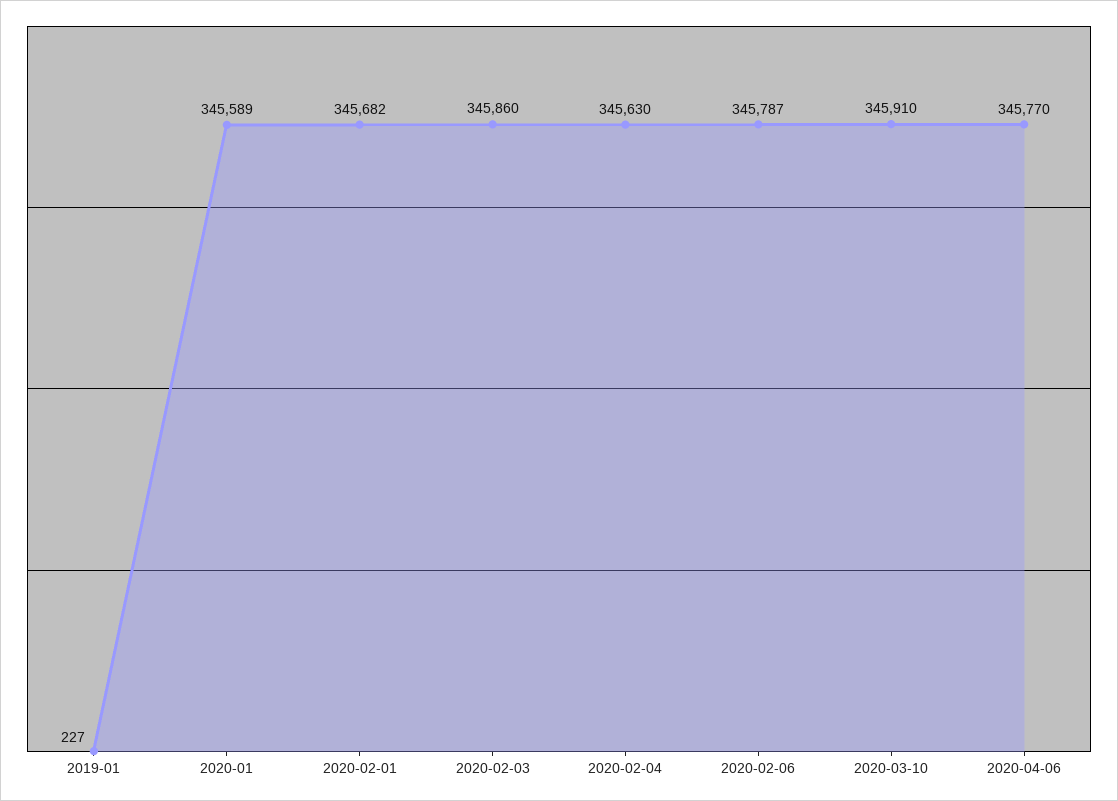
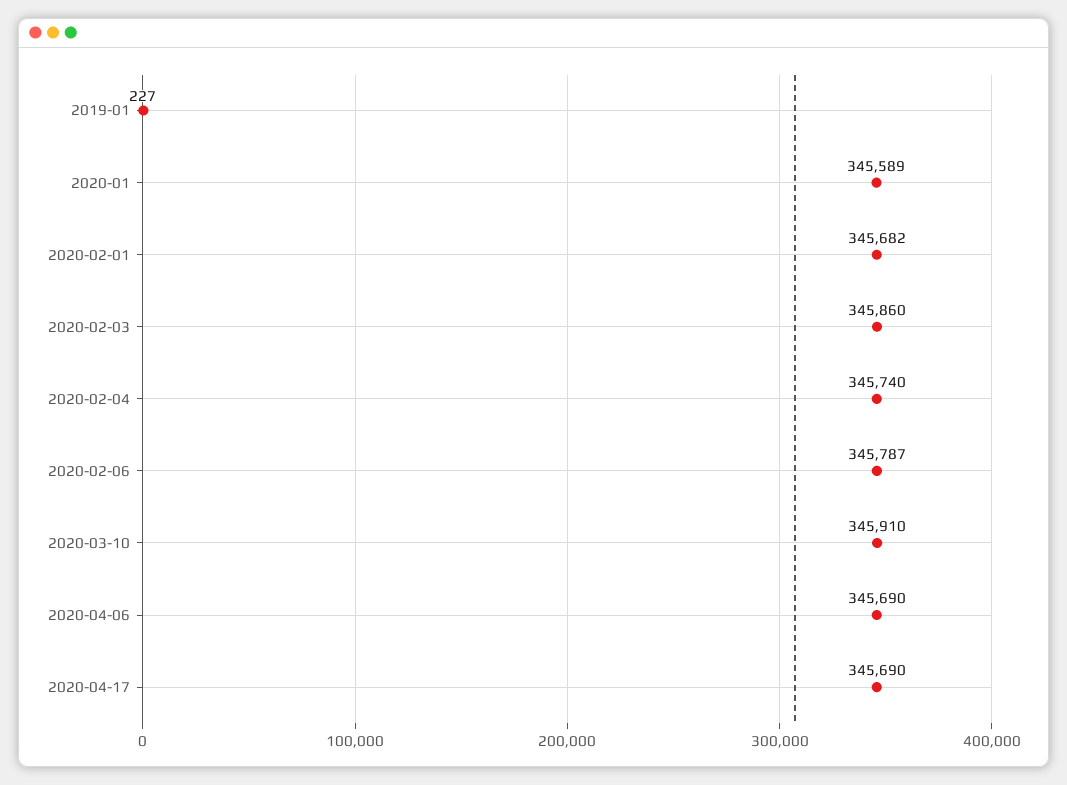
2020-02-04: 345630 -> 345740
2020-04-06: 345770 -> 345690
2020-04-17: none -> 345690

